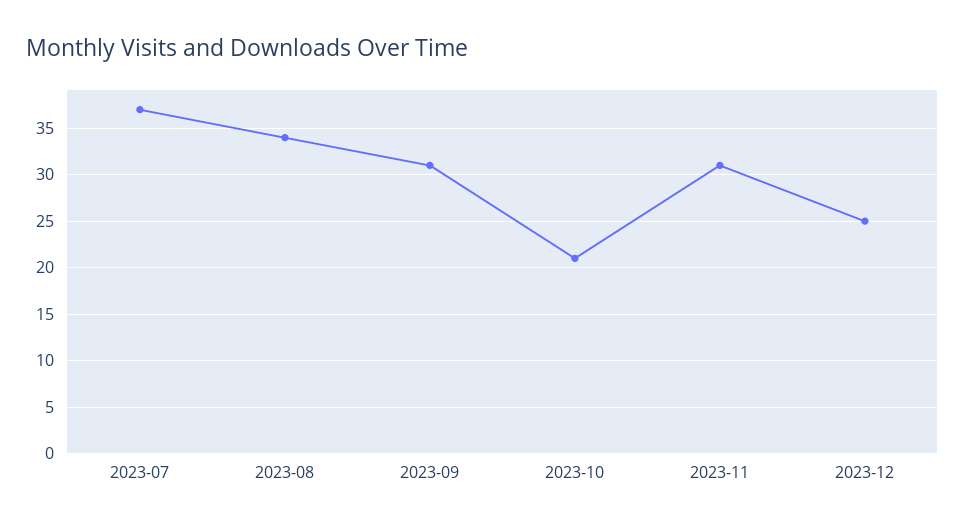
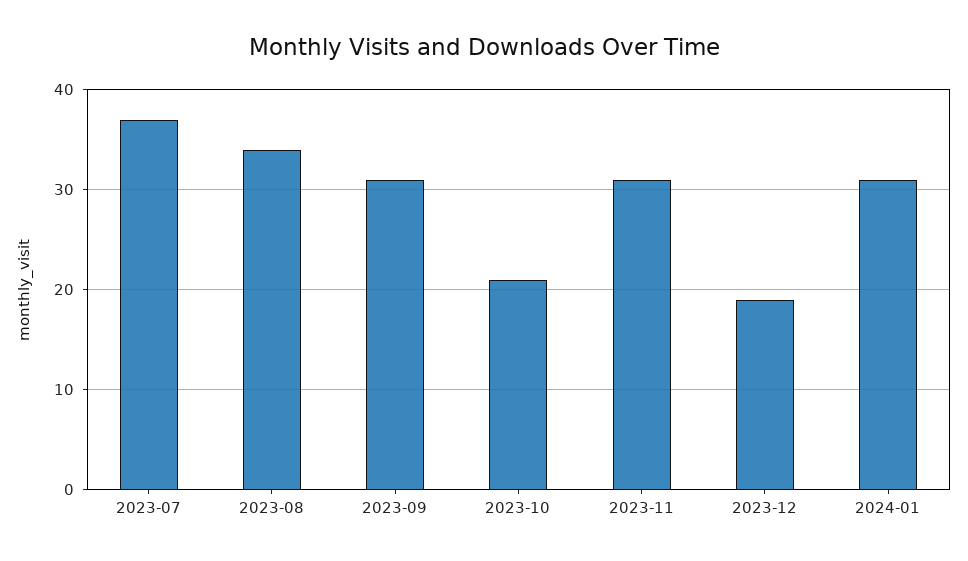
2023-12: 25 -> 19
2024-01: none -> 31

